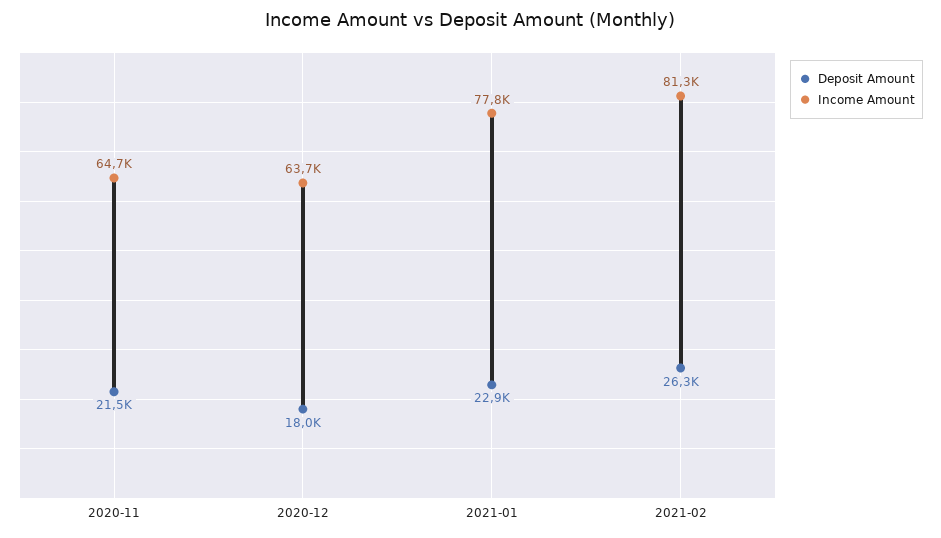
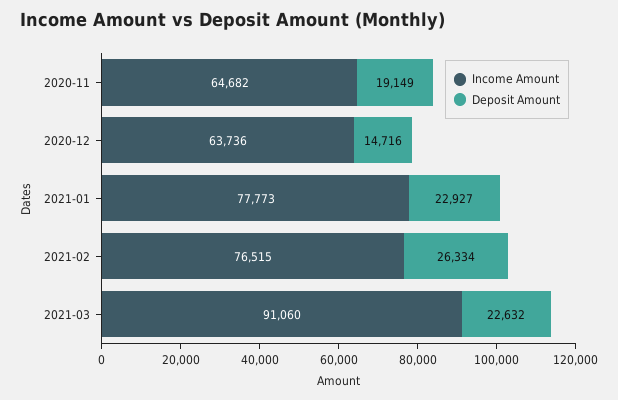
Deposit Amount, 2020-11: 21500 -> 19149
Deposit Amount, 2020-12: 18000 -> 14716
Income Amount, 2021-02: 81300 -> 76515
Income Amount, 2021-03: none -> 91060
Deposit Amount, 2021-03: none -> 22632

